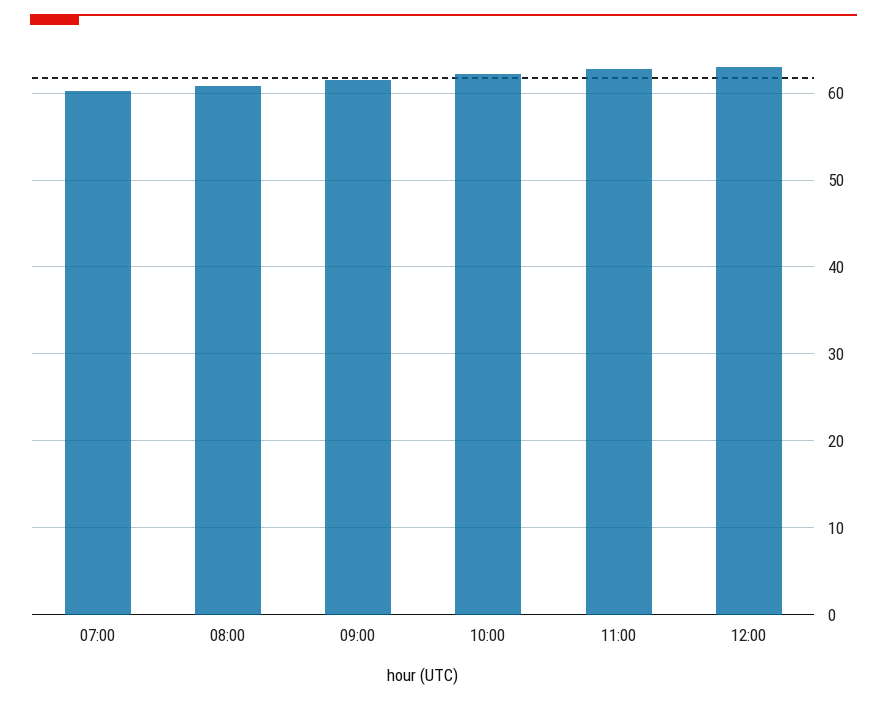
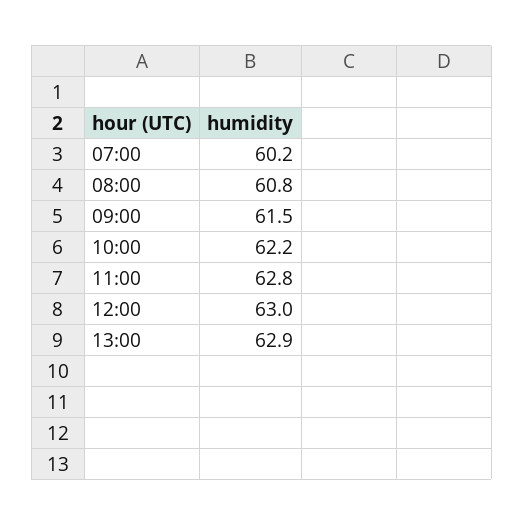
13:00: none -> 62.9

